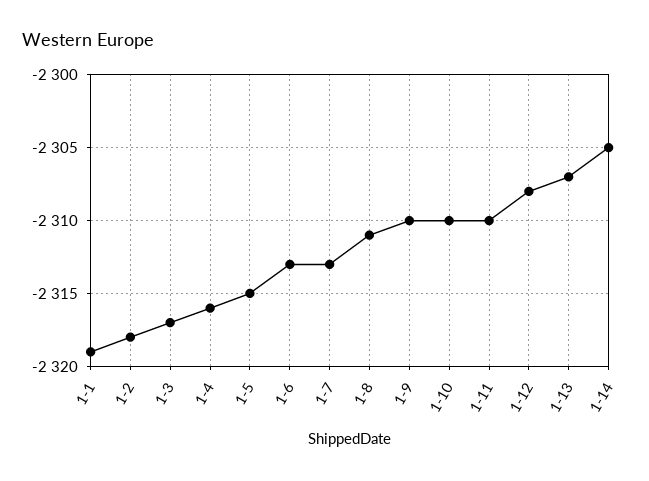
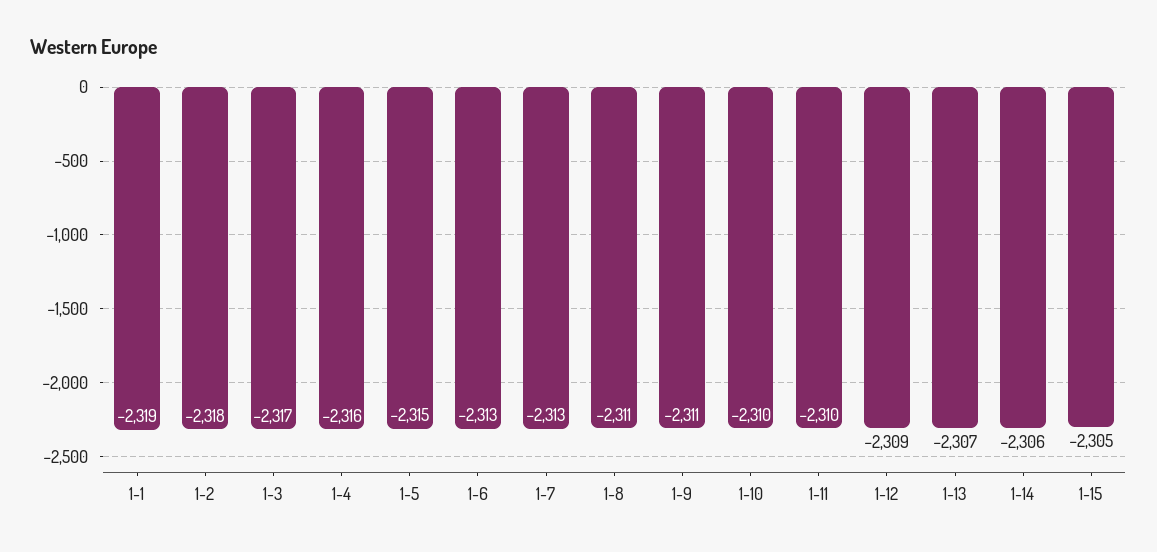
1-9: -2310 -> -2311
1-12: -2308 -> -2309
1-14: -2305 -> -2306
1-15: none -> -2305

